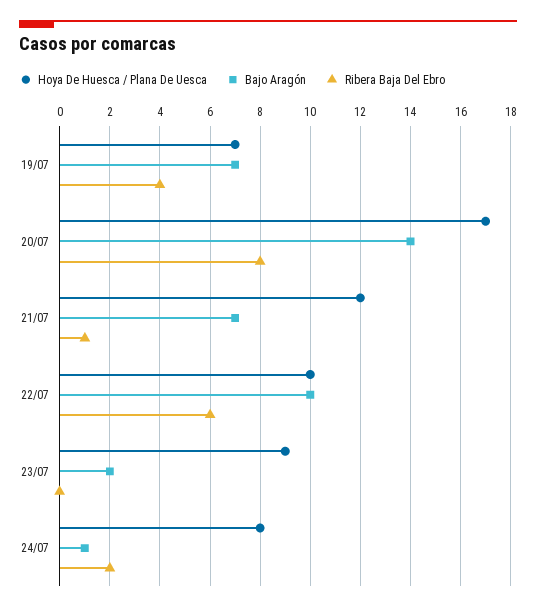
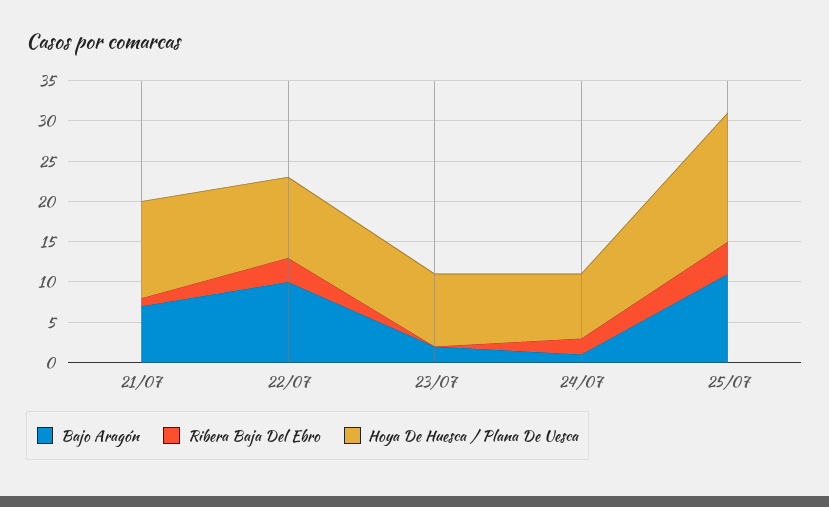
Hoya De Huesca / Plana De Uesca, 19/07: 7 -> none
Bajo Aragón, 19/07: 7 -> none
Ribera Baja Del Ebro, 19/07: 4 -> none
Hoya De Huesca / Plana De Uesca, 20/07: 17 -> none
Bajo Aragón, 20/07: 14 -> none
Ribera Baja Del Ebro, 20/07: 8 -> none
Ribera Baja Del Ebro, 22/07: 6 -> 3
Bajo Aragón, 25/07: none -> 11
Ribera Baja Del Ebro, 25/07: none -> 4
Hoya De Huesca / Plana De Uesca, 25/07: none -> 16

